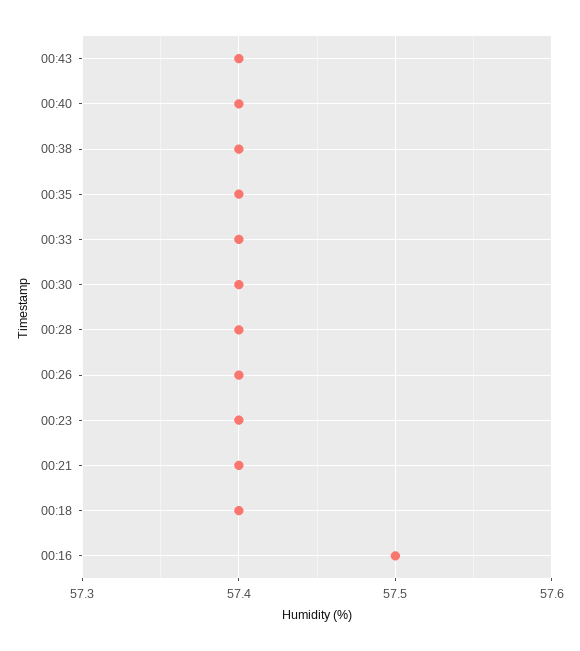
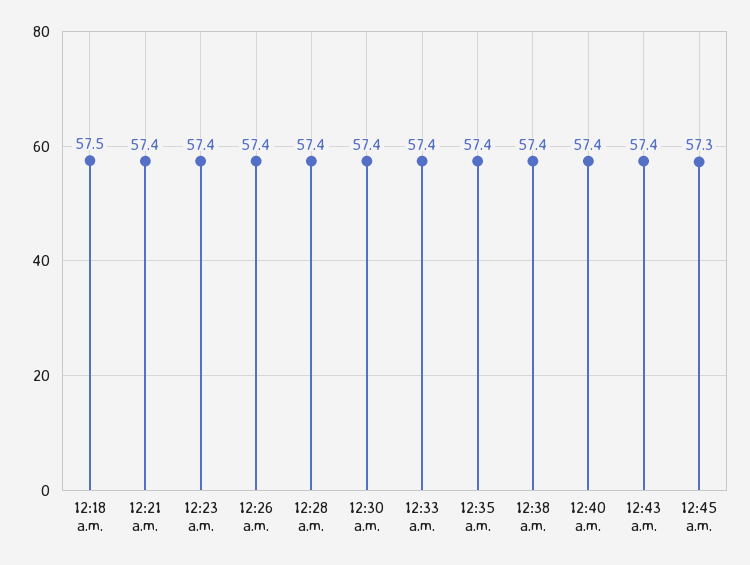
00:18: 57.4 -> 57.5
00:16: 57.5 -> none
12:45 a.m.: none -> 57.3

